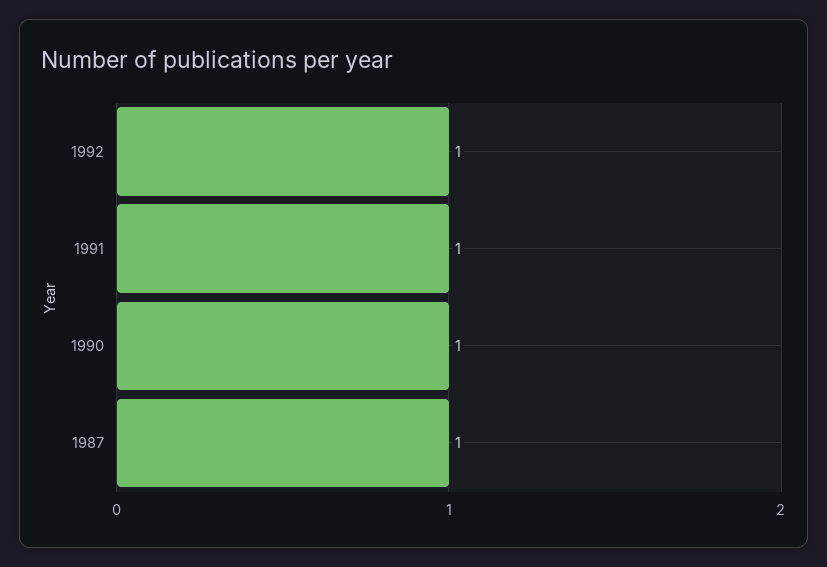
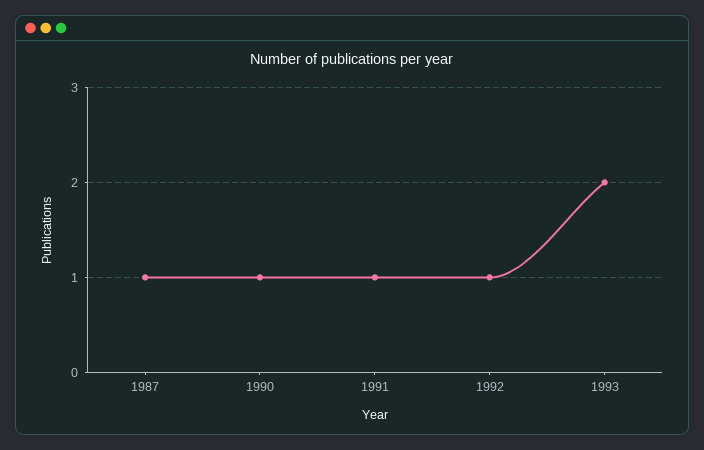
1993: none -> 2

